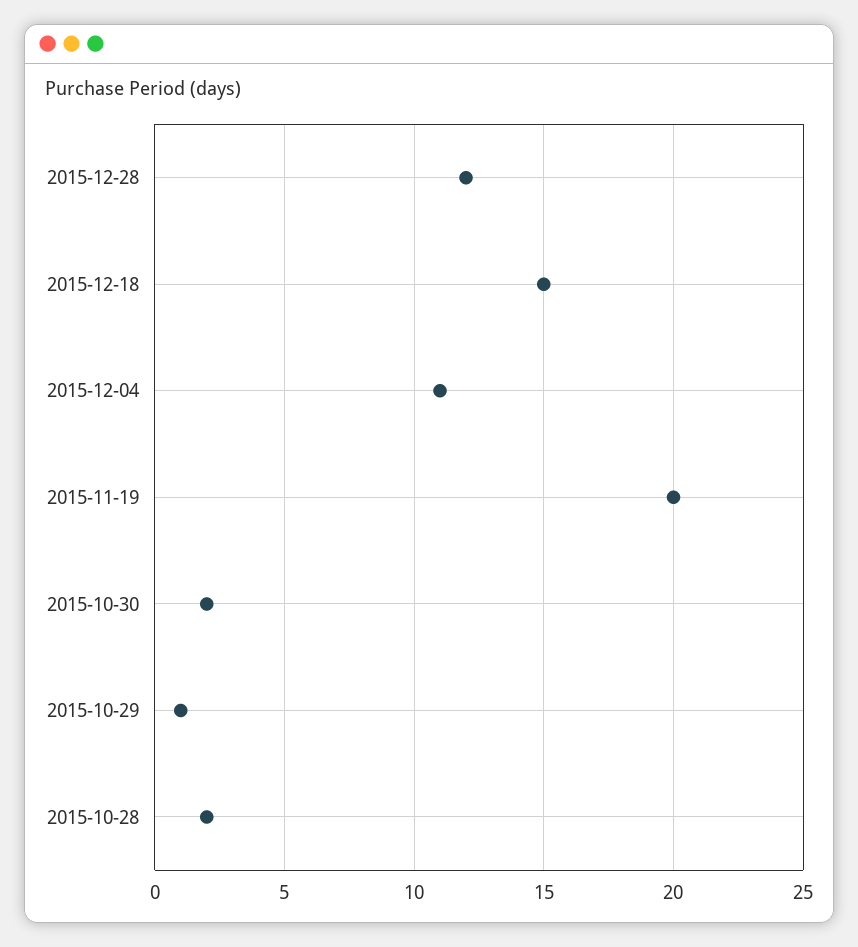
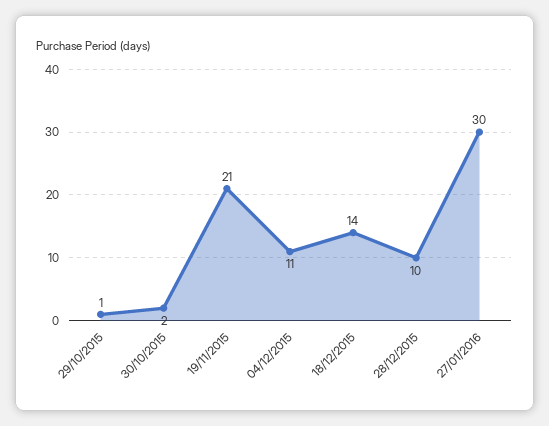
2015-12-28: 12 -> 10
2015-12-18: 15 -> 14
2015-11-19: 20 -> 21
2015-10-28: 2 -> none
27/01/2016: none -> 30

